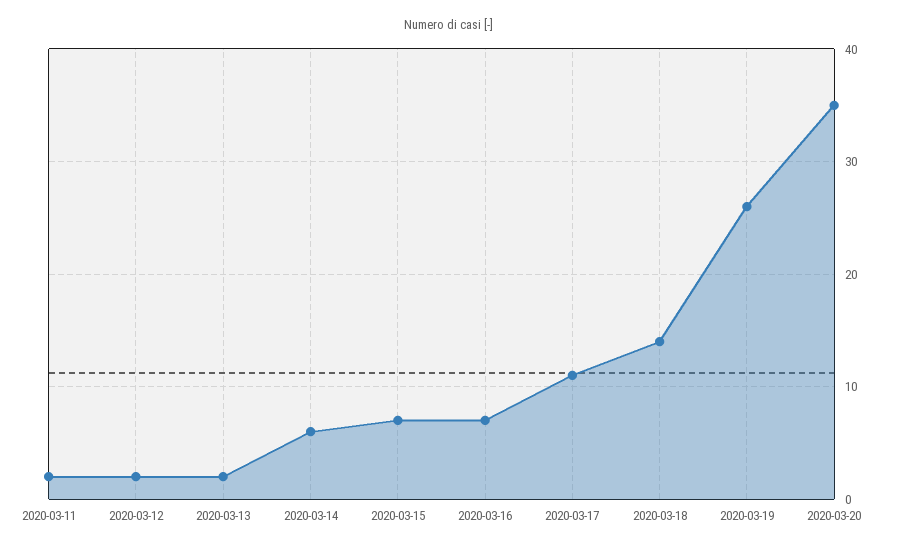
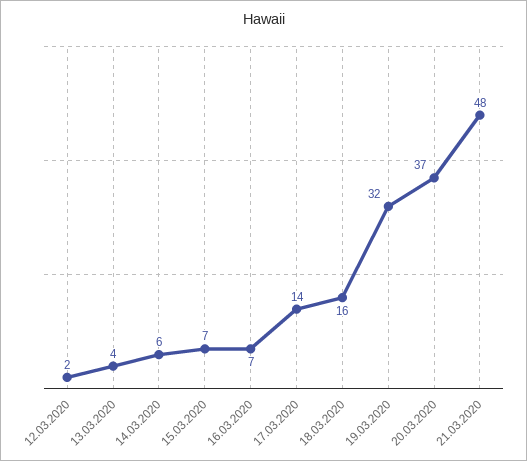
2020-03-11: 2 -> none
2020-03-13: 2 -> 4
2020-03-17: 11 -> 14
2020-03-18: 14 -> 16
2020-03-19: 26 -> 32
2020-03-20: 35 -> 37
21.03.2020: none -> 48

